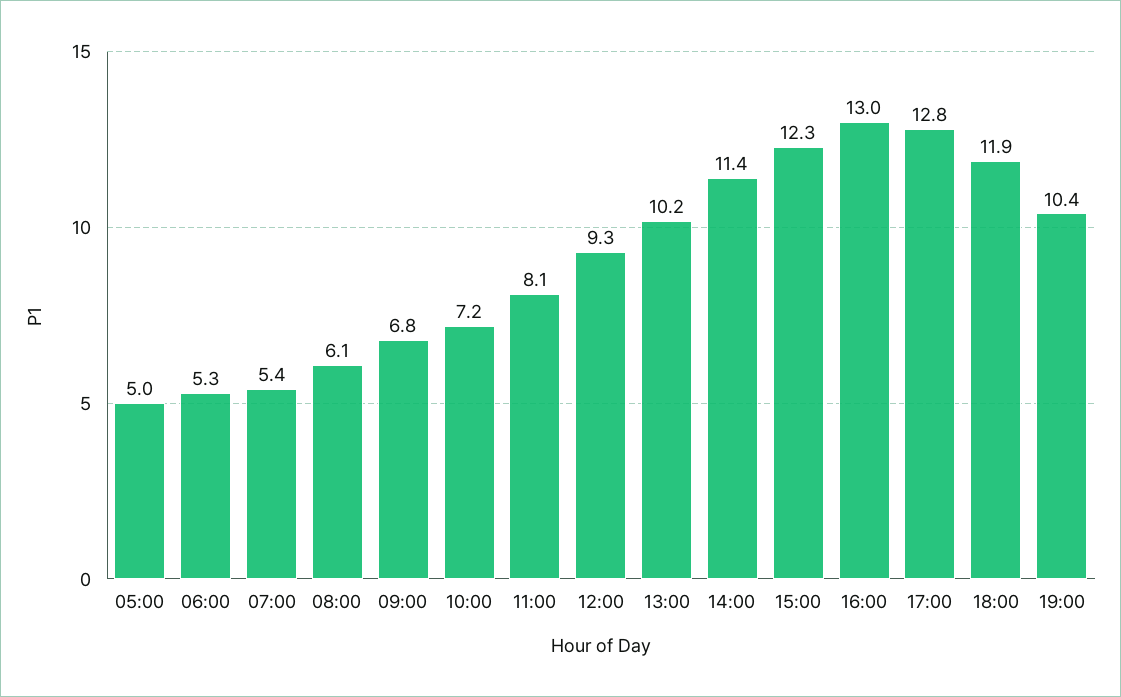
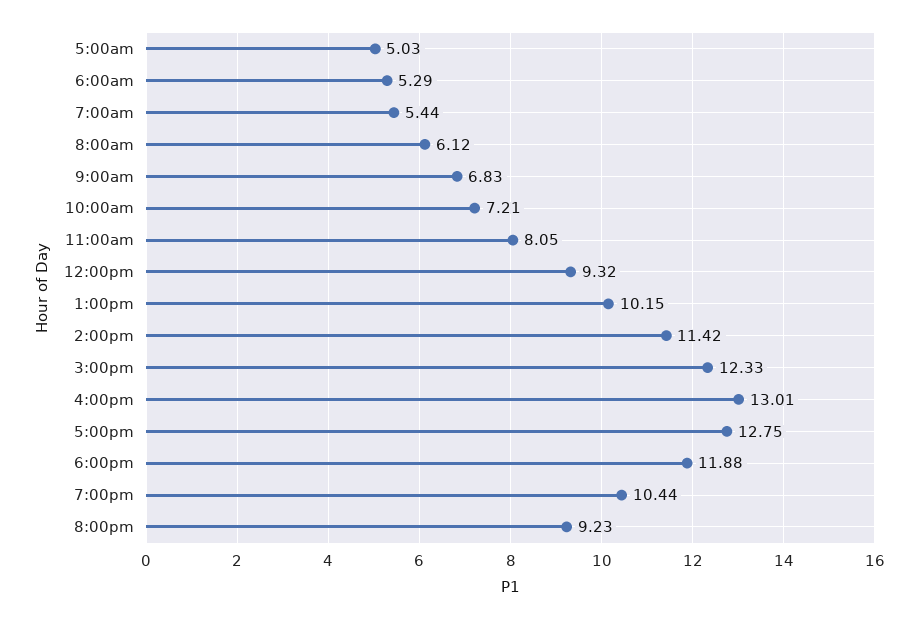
8:00pm: none -> 9.23

